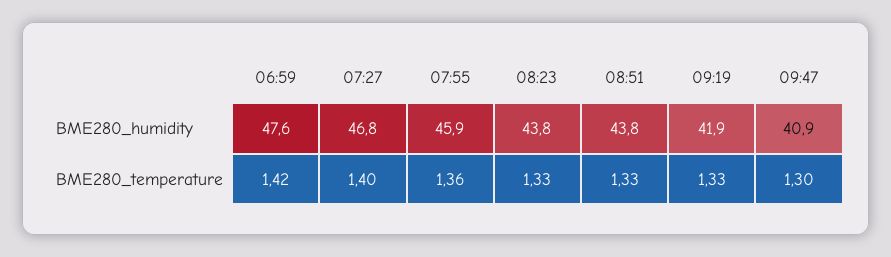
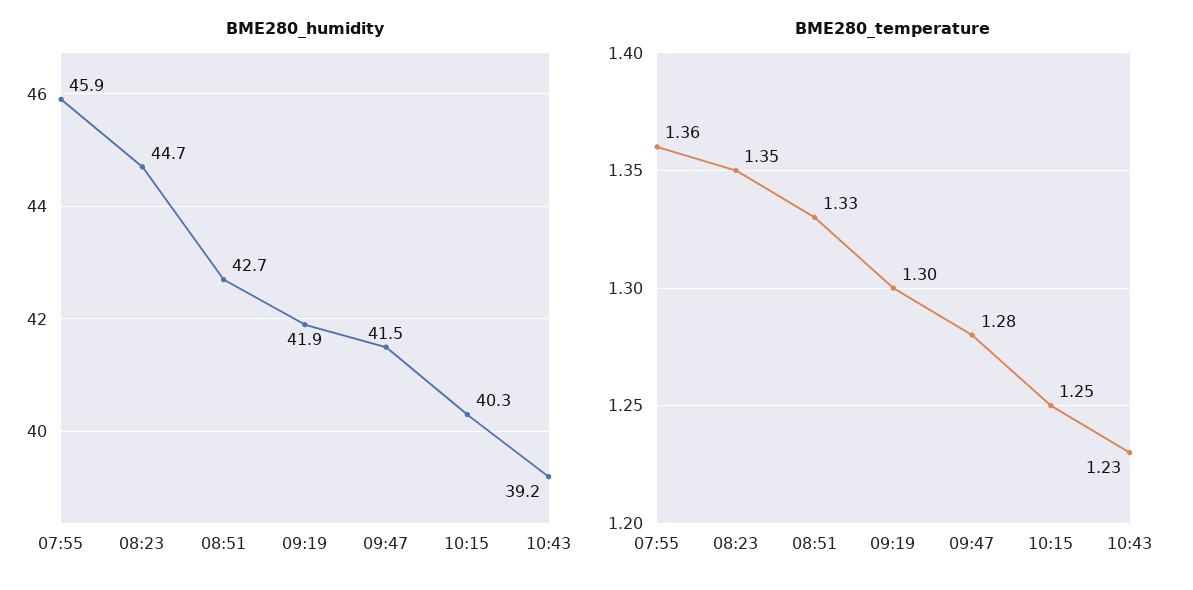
BME280_humidity, 06:59: 47.6 -> none
BME280_humidity, 07:27: 46.8 -> none
BME280_humidity, 08:23: 43.8 -> 44.7
BME280_humidity, 08:51: 43.8 -> 42.7
BME280_humidity, 09:47: 40.9 -> 41.5
BME280_temperature, 06:59: 1.42 -> none
BME280_temperature, 07:27: 1.4 -> none
BME280_temperature, 08:23: 1.33 -> 1.35
BME280_temperature, 09:19: 1.33 -> 1.3
BME280_temperature, 09:47: 1.3 -> 1.28
BME280_humidity, 10:15: none -> 40.3
BME280_humidity, 10:43: none -> 39.2
BME280_temperature, 10:15: none -> 1.25
BME280_temperature, 10:43: none -> 1.23

